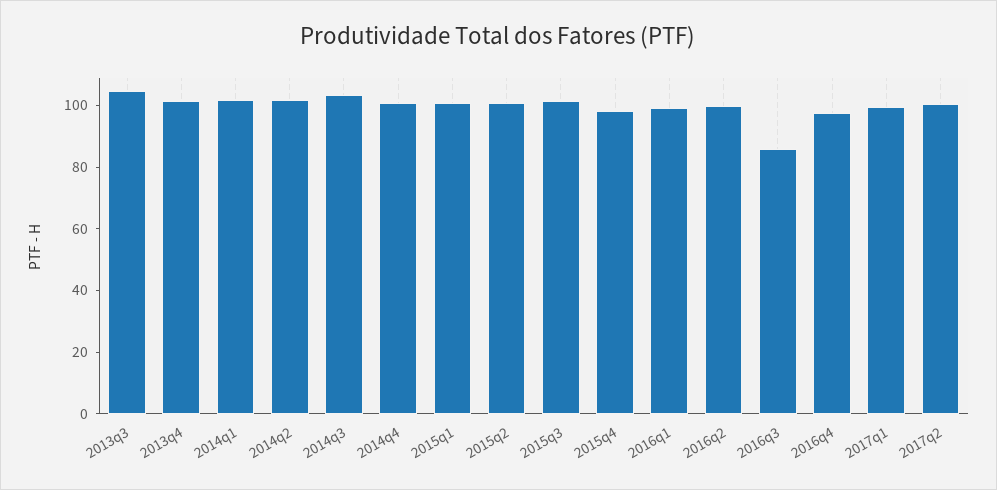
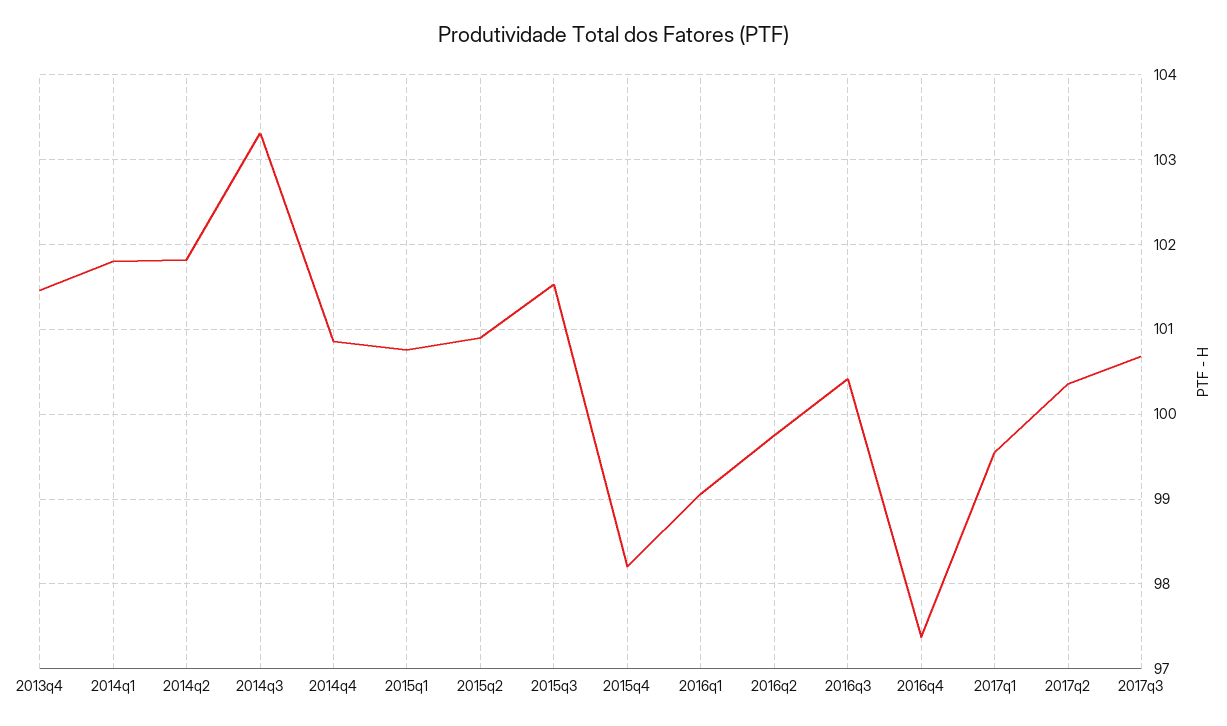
2013q3: 105 -> none
2016q3: 85 -> 100.4
2017q3: none -> 100.7

